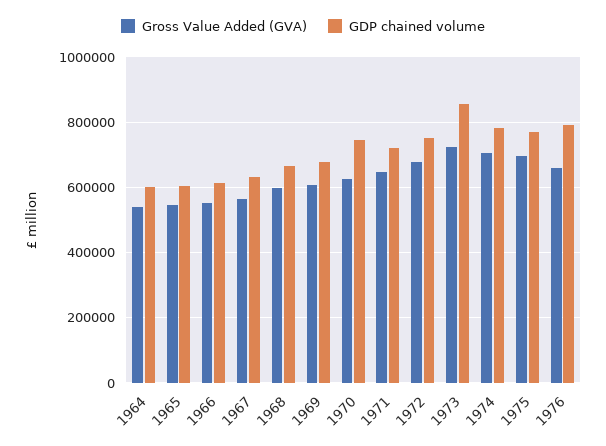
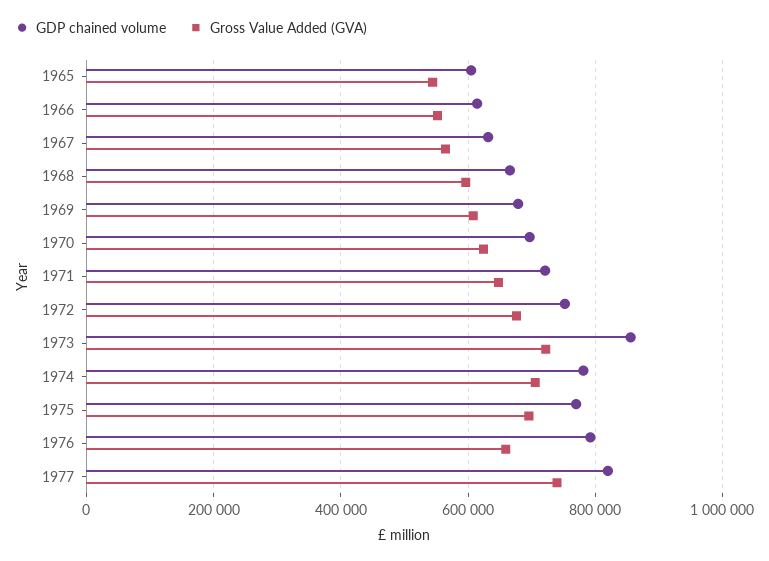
Gross Value Added (GVA), 1964: 540000 -> none
GDP chained volume, 1964: 600000 -> none
GDP chained volume, 1970: 740000 -> 700000
GDP chained volume, 1977: none -> 820000
Gross Value Added (GVA), 1977: none -> 740000

